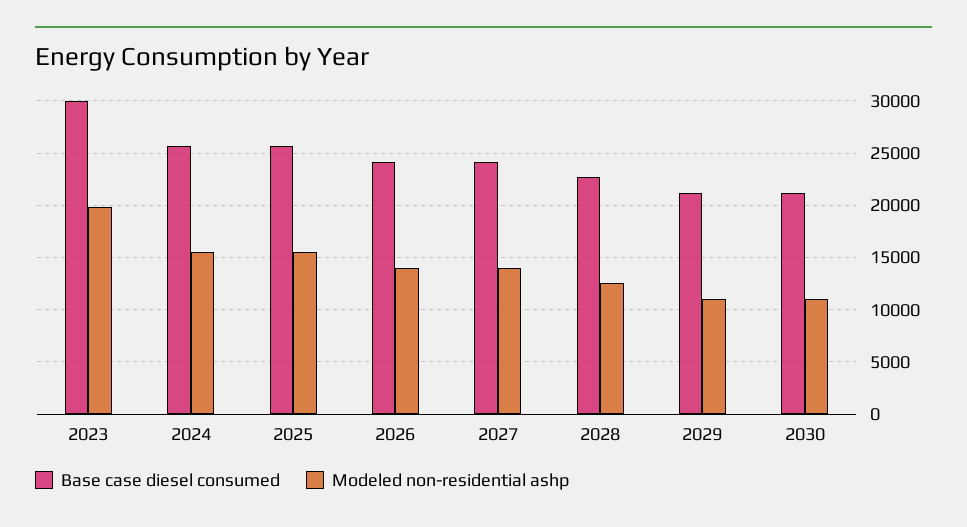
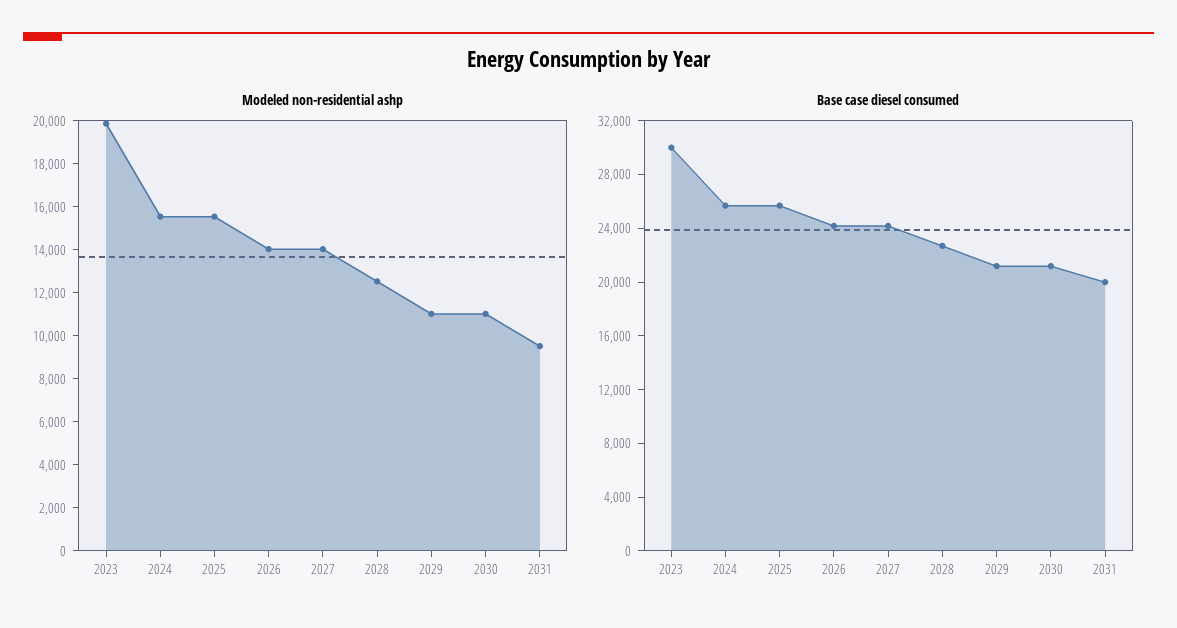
Modeled non-residential ashp, 2031: none -> 9500
Base case diesel consumed, 2031: none -> 20000

